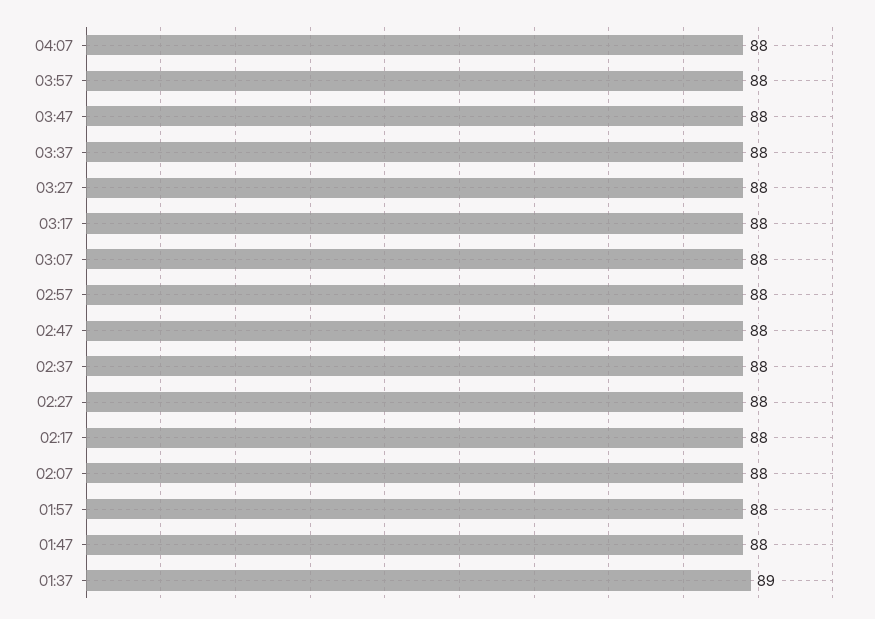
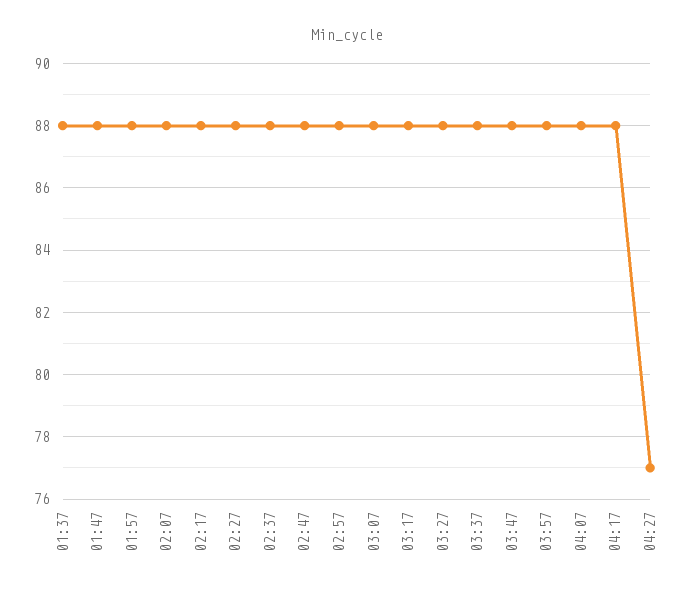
01:37: 89 -> 88
04:17: none -> 88
04:27: none -> 77

